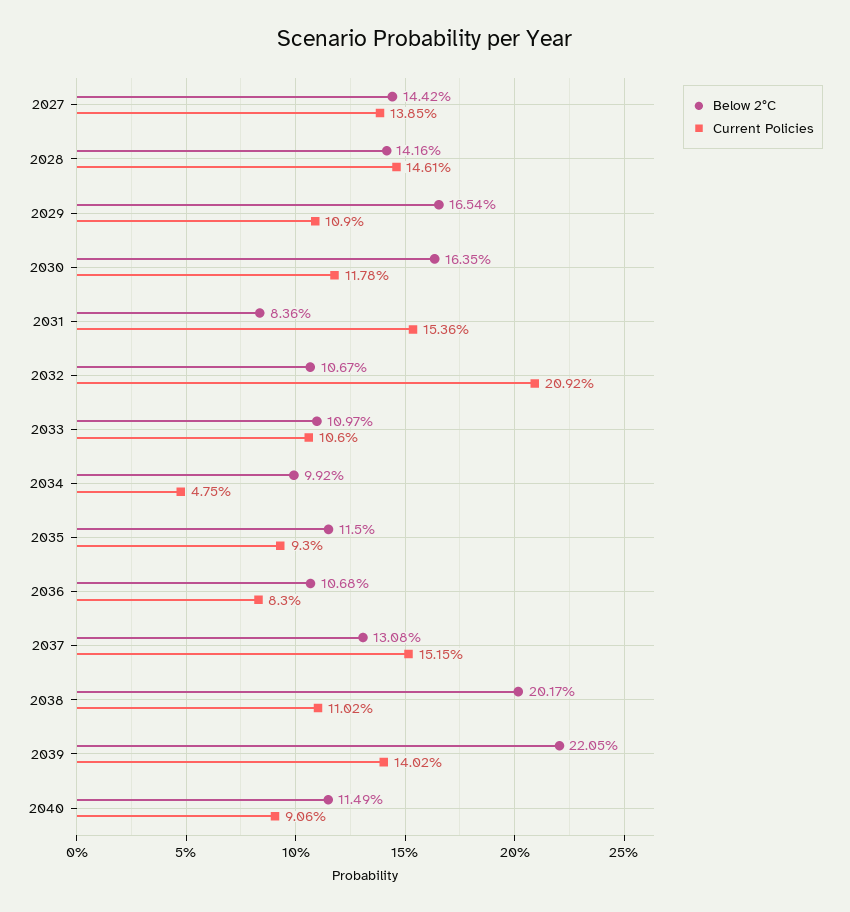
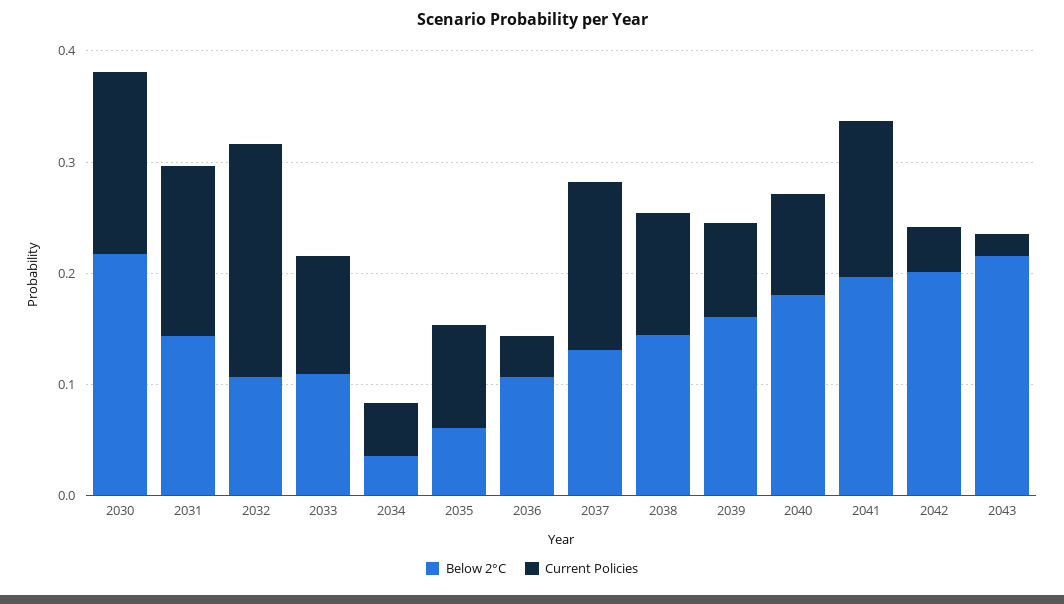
Below 2°C, 2027: 0.1442 -> none
Current Policies, 2027: 0.1385 -> none
Below 2°C, 2028: 0.1416 -> none
Current Policies, 2028: 0.1461 -> none
Below 2°C, 2029: 0.1654 -> none
Current Policies, 2029: 0.109 -> none
Below 2°C, 2030: 0.1635 -> 0.22
Current Policies, 2030: 0.1178 -> 0.16
Below 2°C, 2031: 0.0836 -> 0.14
Below 2°C, 2034: 0.0992 -> 0.04
Below 2°C, 2035: 0.115 -> 0.06
Current Policies, 2036: 0.083 -> 0.04
Below 2°C, 2038: 0.2017 -> 0.14
Below 2°C, 2039: 0.2205 -> 0.16
Current Policies, 2039: 0.1402 -> 0.08
Below 2°C, 2040: 0.1149 -> 0.18
Below 2°C, 2041: none -> 0.2
Current Policies, 2041: none -> 0.14
Below 2°C, 2042: none -> 0.2
Current Policies, 2042: none -> 0.04
Below 2°C, 2043: none -> 0.22
Current Policies, 2043: none -> 0.02

